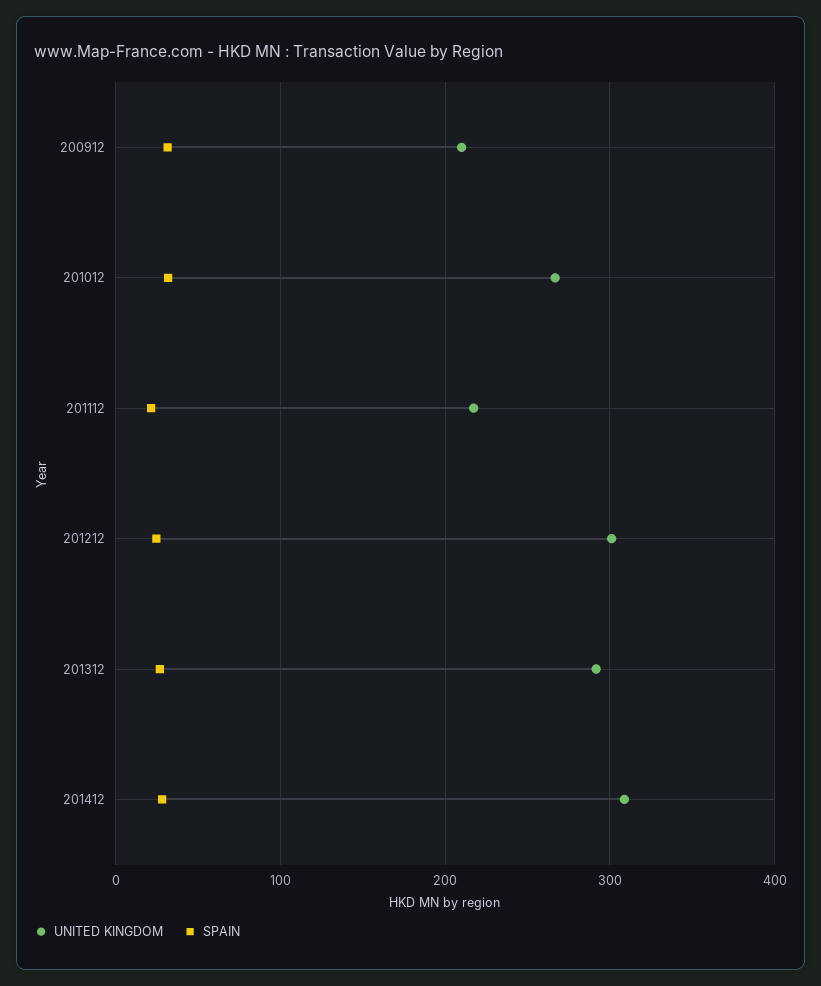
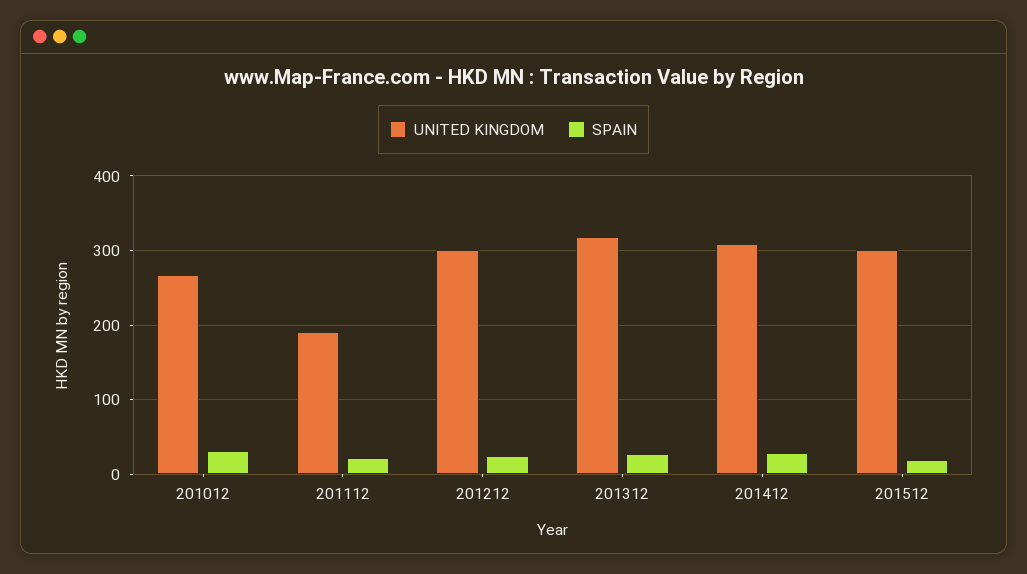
UNITED KINGDOM, 200912: 210 -> none
SPAIN, 200912: 30 -> none
UNITED KINGDOM, 201112: 220 -> 190
UNITED KINGDOM, 201312: 290 -> 320
UNITED KINGDOM, 201512: none -> 300
SPAIN, 201512: none -> 20

